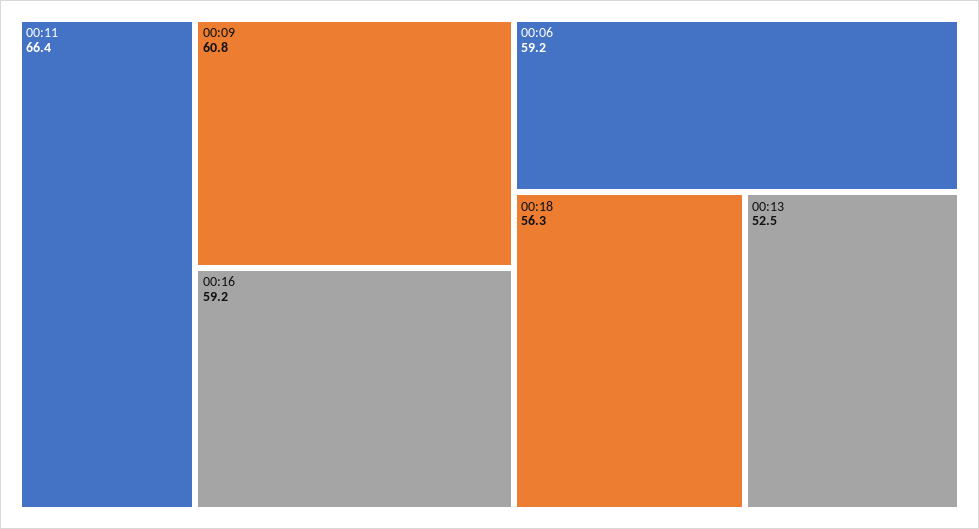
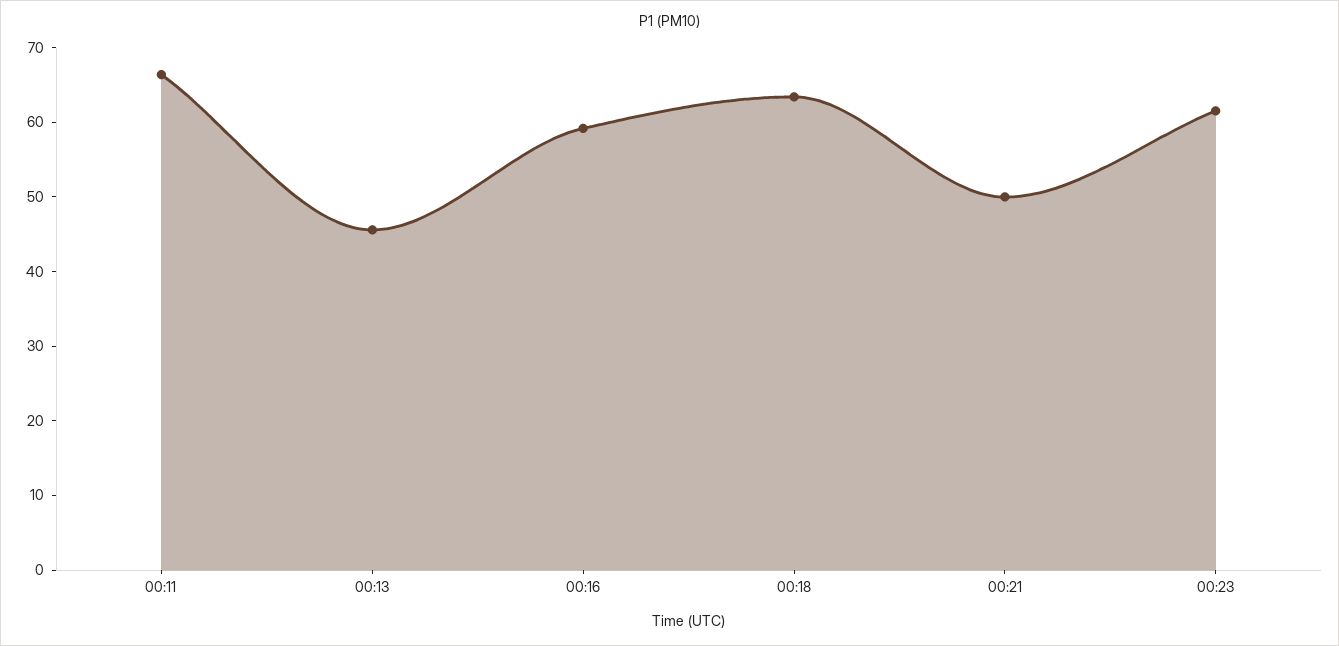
00:09: 60.8 -> none
00:06: 59.2 -> none
00:18: 56.3 -> 64
00:13: 52.5 -> 46
00:21: none -> 50
00:23: none -> 62

